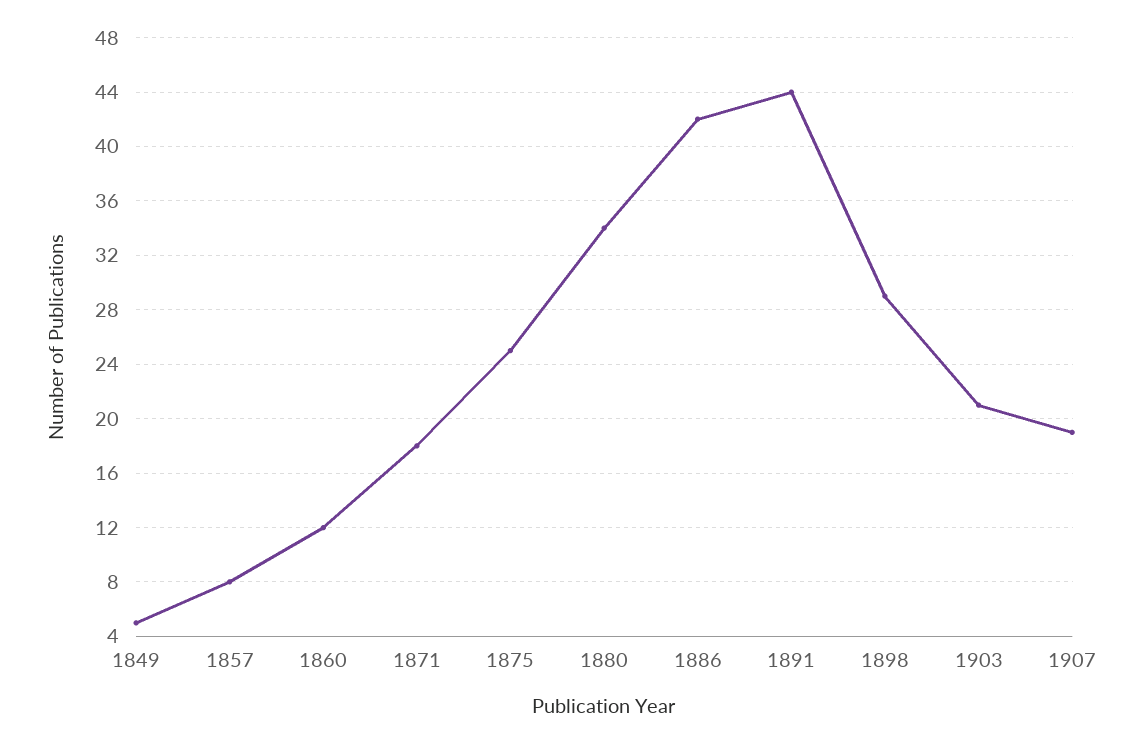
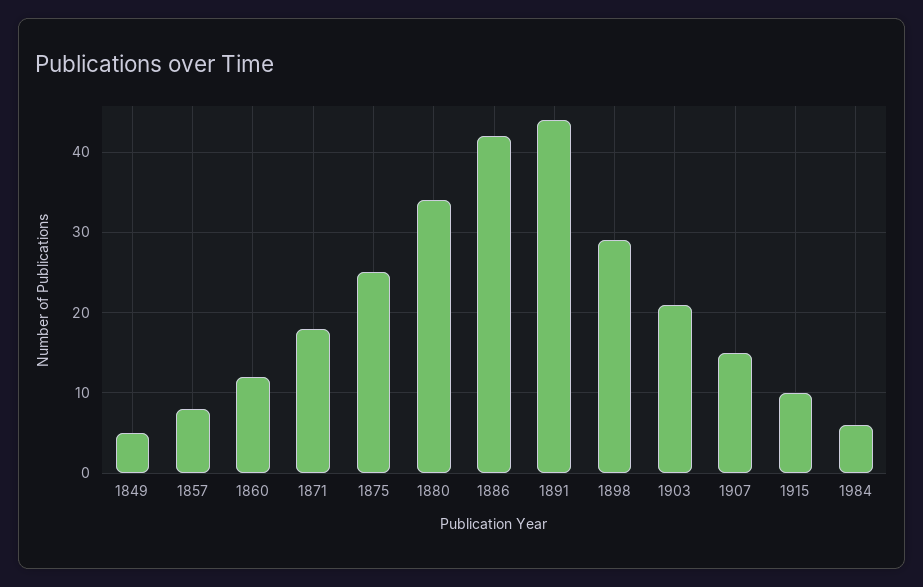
1907: 19 -> 15
1915: none -> 10
1984: none -> 6

